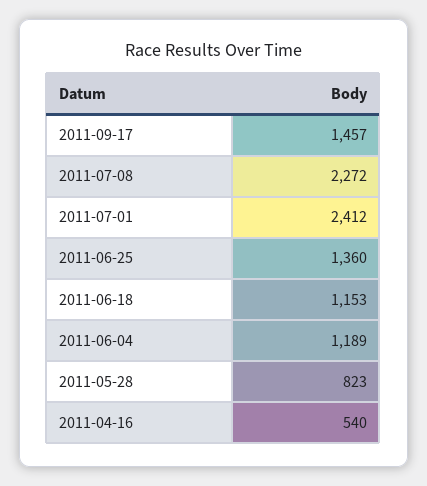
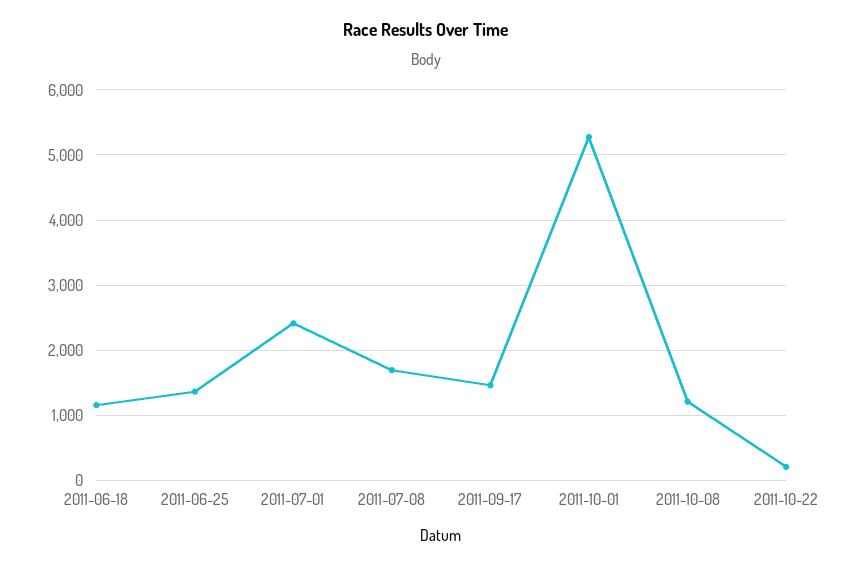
2011-07-08: 2272 -> 1700
2011-06-04: 1189 -> none
2011-05-28: 823 -> none
2011-04-16: 540 -> none
2011-10-01: none -> 5300
2011-10-08: none -> 1200
2011-10-22: none -> 200

